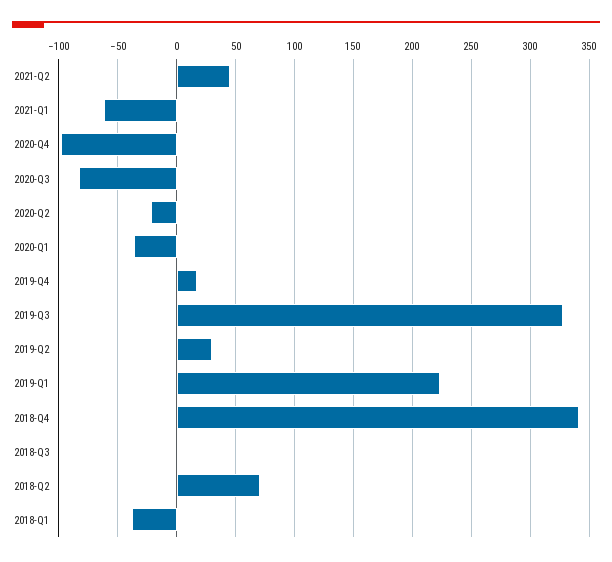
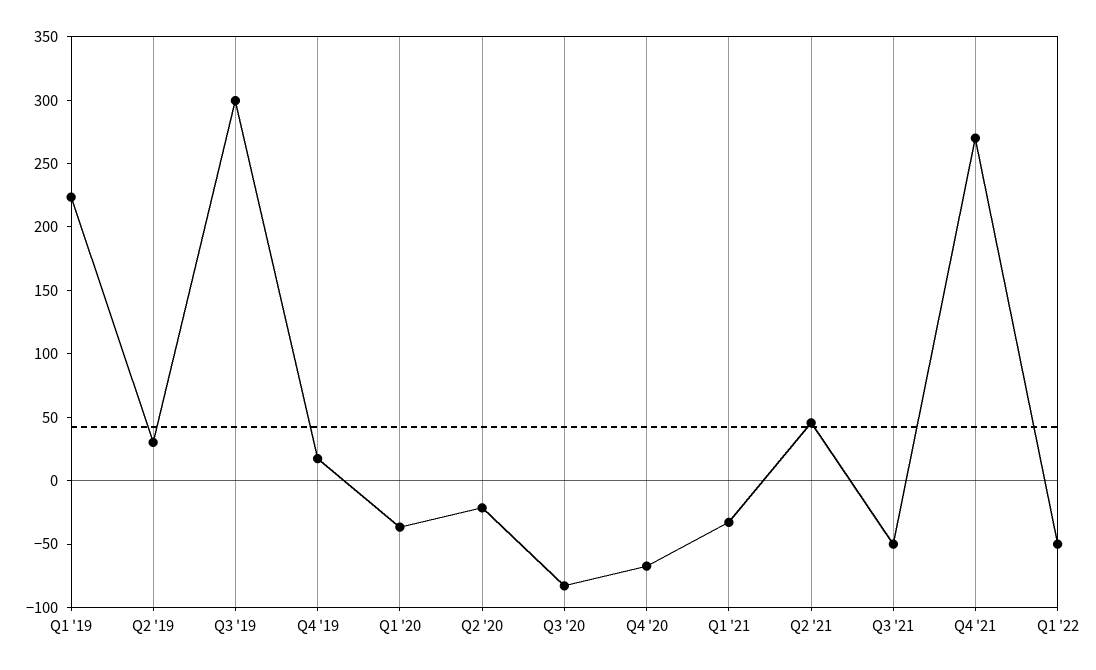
2021-Q1: -60 -> -30
2020-Q4: -100 -> -70
2019-Q3: 330 -> 300
2018-Q4: 340 -> none
2018-Q3: 0 -> none
2018-Q2: 70 -> none
2018-Q1: -40 -> none
Q3 '21: none -> -50
Q4 '21: none -> 270
Q1 '22: none -> -50

